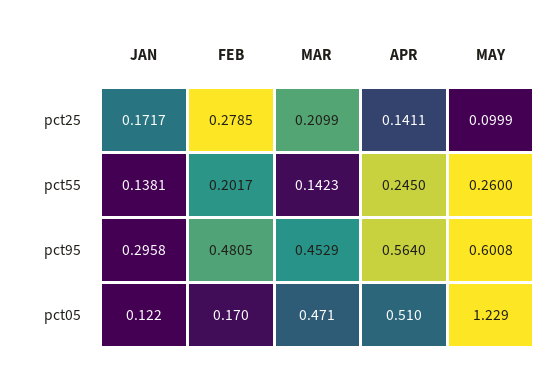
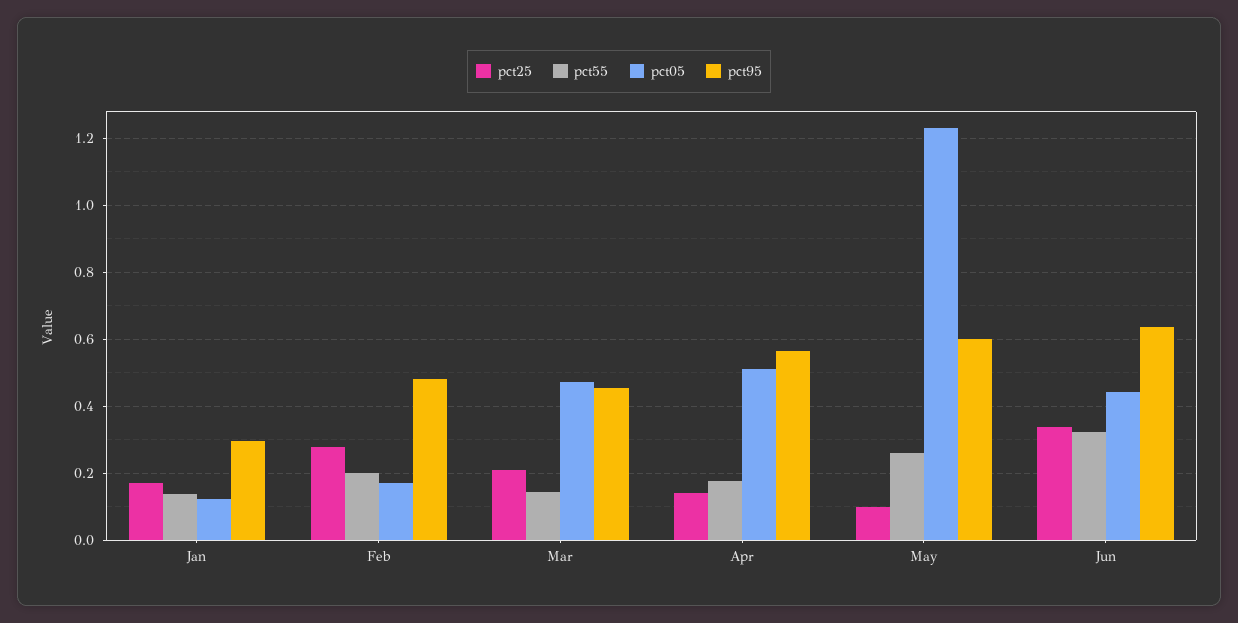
pct55, APR: 0.245 -> 0.18
pct25, Jun: none -> 0.34
pct55, Jun: none -> 0.32
pct05, Jun: none -> 0.44
pct95, Jun: none -> 0.64

